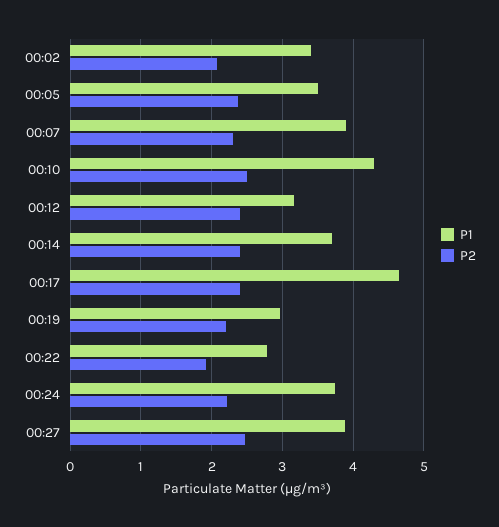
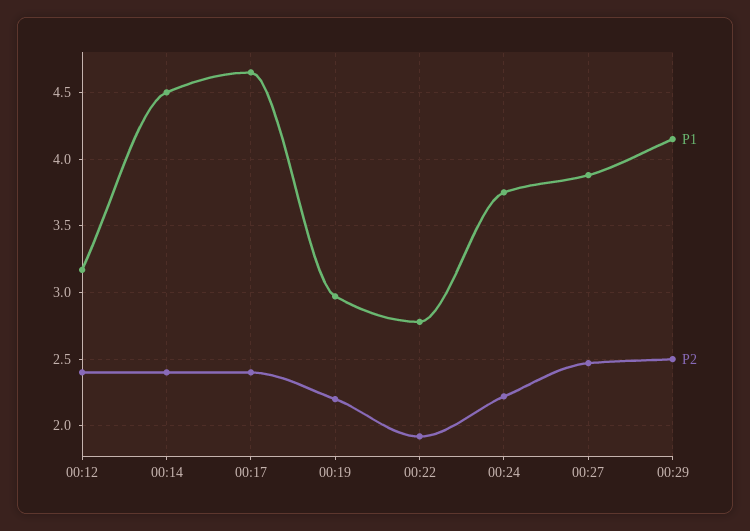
P1, 00:02: 3.4 -> none
P2, 00:02: 2.1 -> none
P1, 00:05: 3.5 -> none
P2, 00:05: 2.4 -> none
P1, 00:07: 3.9 -> none
P2, 00:07: 2.3 -> none
P1, 00:10: 4.3 -> none
P2, 00:10: 2.5 -> none
P1, 00:14: 3.7 -> 4.5
P1, 00:29: none -> 4.15
P2, 00:29: none -> 2.5

